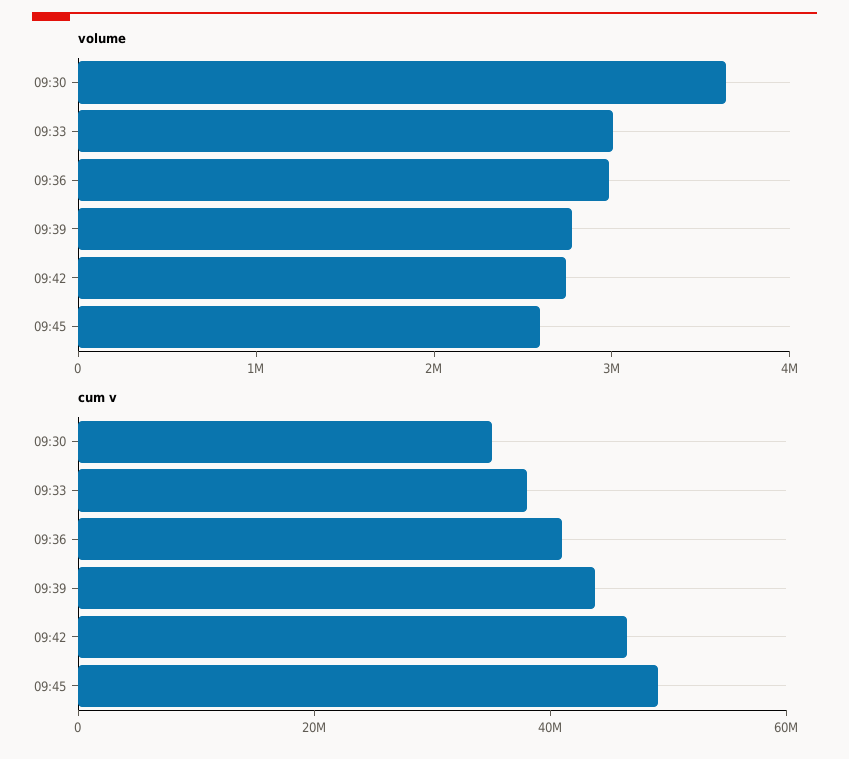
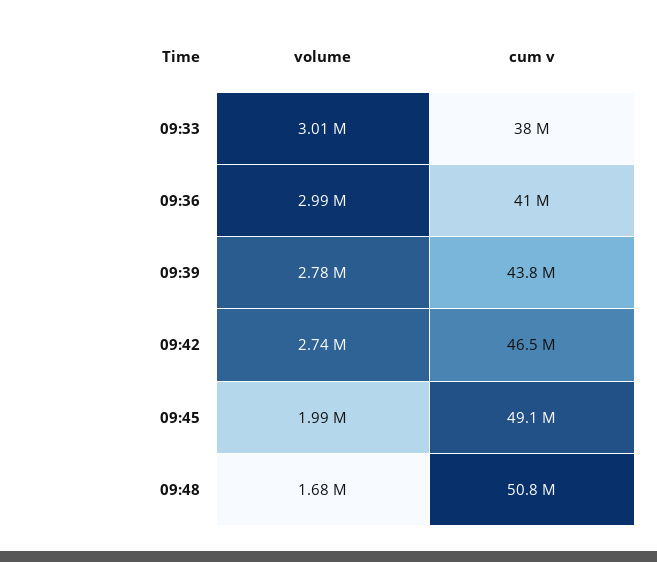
volume, 09:30: 3600000 -> none
volume, 09:45: 2600000 -> 1990000
cum v, 09:30: 35000000 -> none
volume, 09:48: none -> 1680000
cum v, 09:48: none -> 50800000

